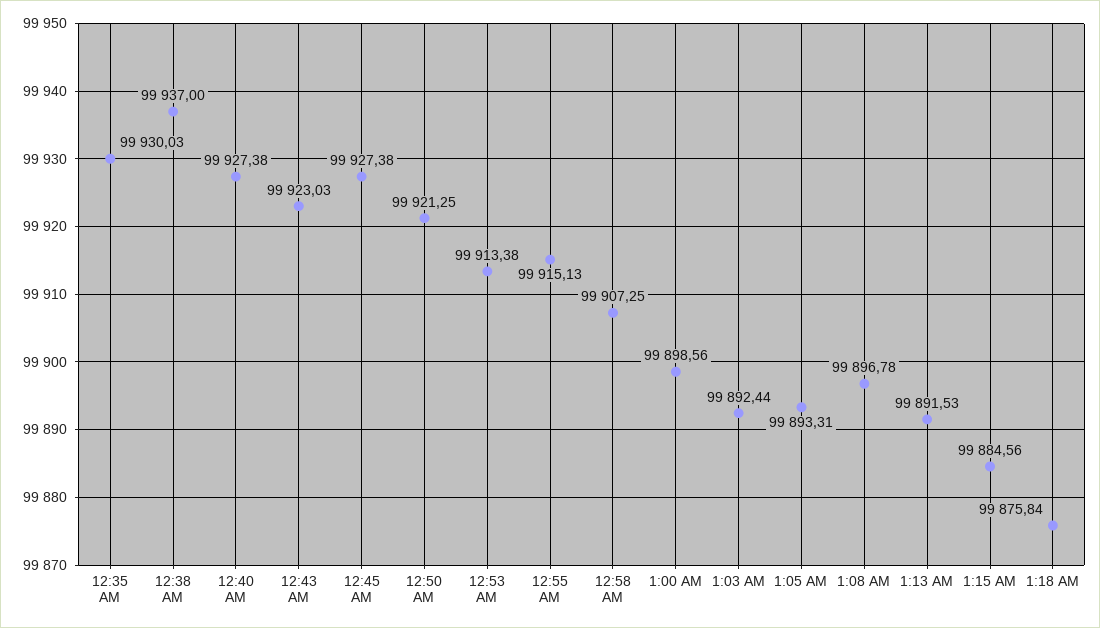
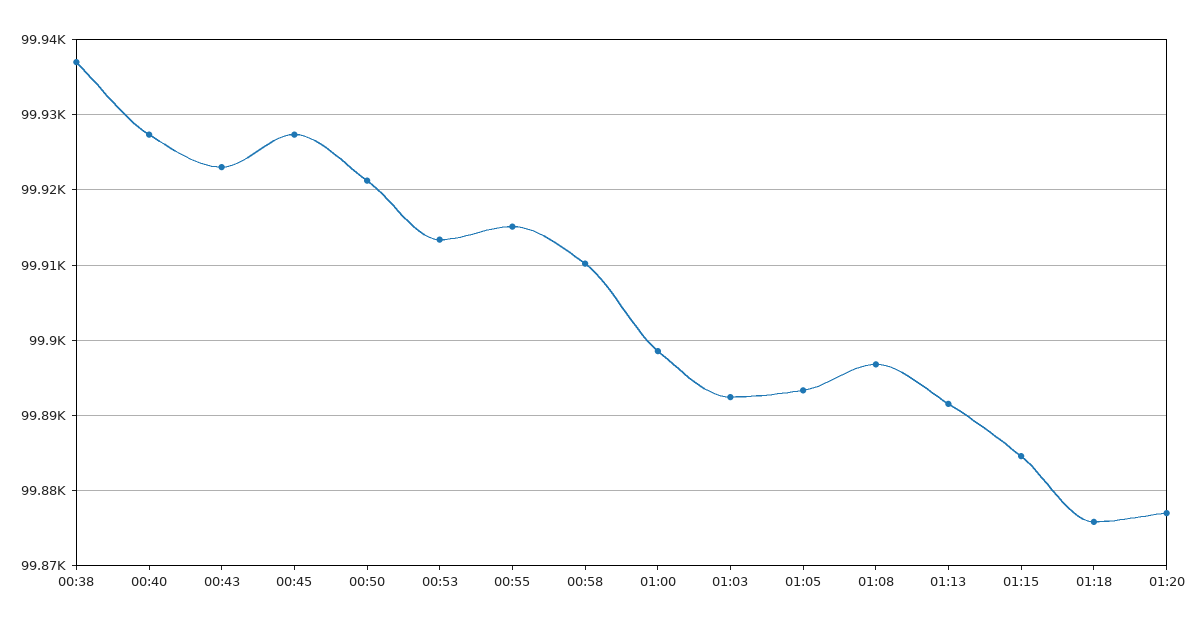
12:35 AM: 99930.03 -> none
12:58 AM: 99907.25 -> 99910
01:20: none -> 99877

